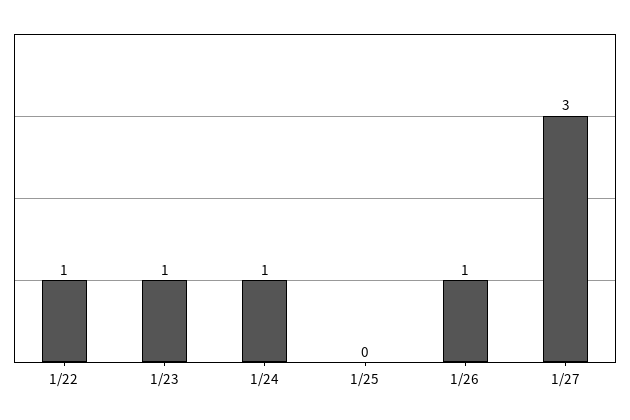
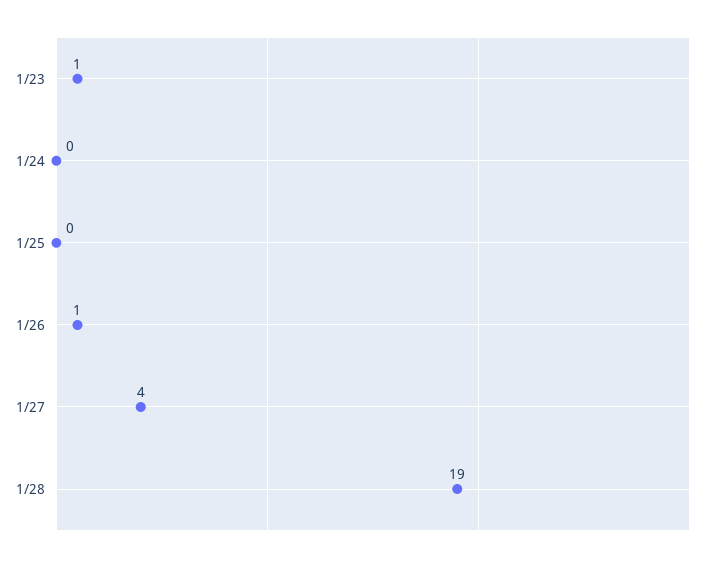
1/22: 1 -> none
1/24: 1 -> 0
1/27: 3 -> 4
1/28: none -> 19

